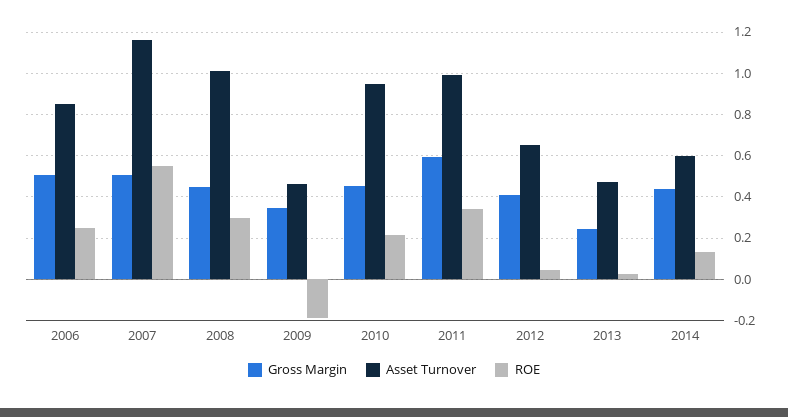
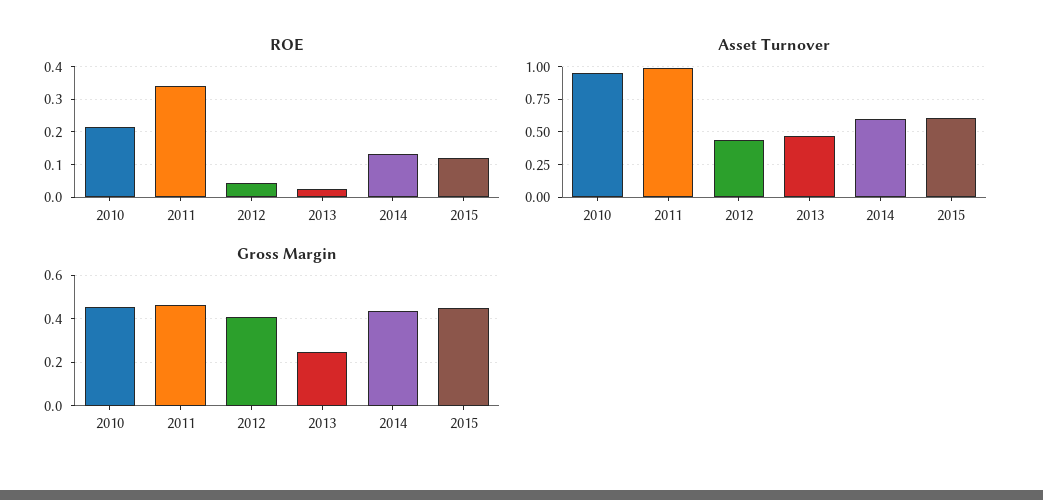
Gross Margin, 2006: 0.5 -> none
Asset Turnover, 2006: 0.85 -> none
ROE, 2006: 0.25 -> none
Gross Margin, 2007: 0.5 -> none
Asset Turnover, 2007: 1.15 -> none
ROE, 2007: 0.55 -> none
Gross Margin, 2008: 0.45 -> none
Asset Turnover, 2008: 1 -> none
ROE, 2008: 0.3 -> none
Gross Margin, 2009: 0.35 -> none
Asset Turnover, 2009: 0.45 -> none
ROE, 2009: -0.2 -> none
Gross Margin, 2011: 0.6 -> 0.45
Asset Turnover, 2012: 0.65 -> 0.45
ROE, 2015: none -> 0.12
Asset Turnover, 2015: none -> 0.6
Gross Margin, 2015: none -> 0.45

